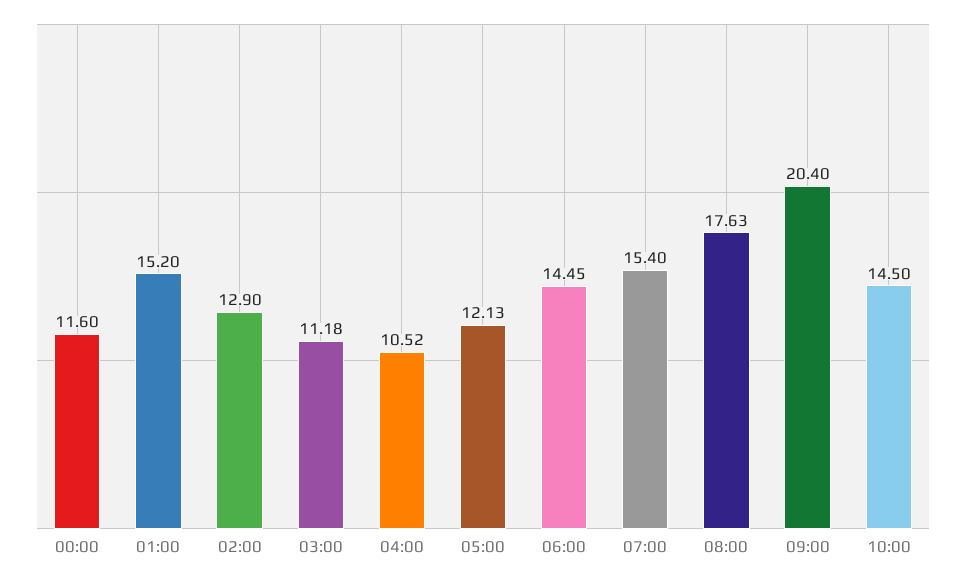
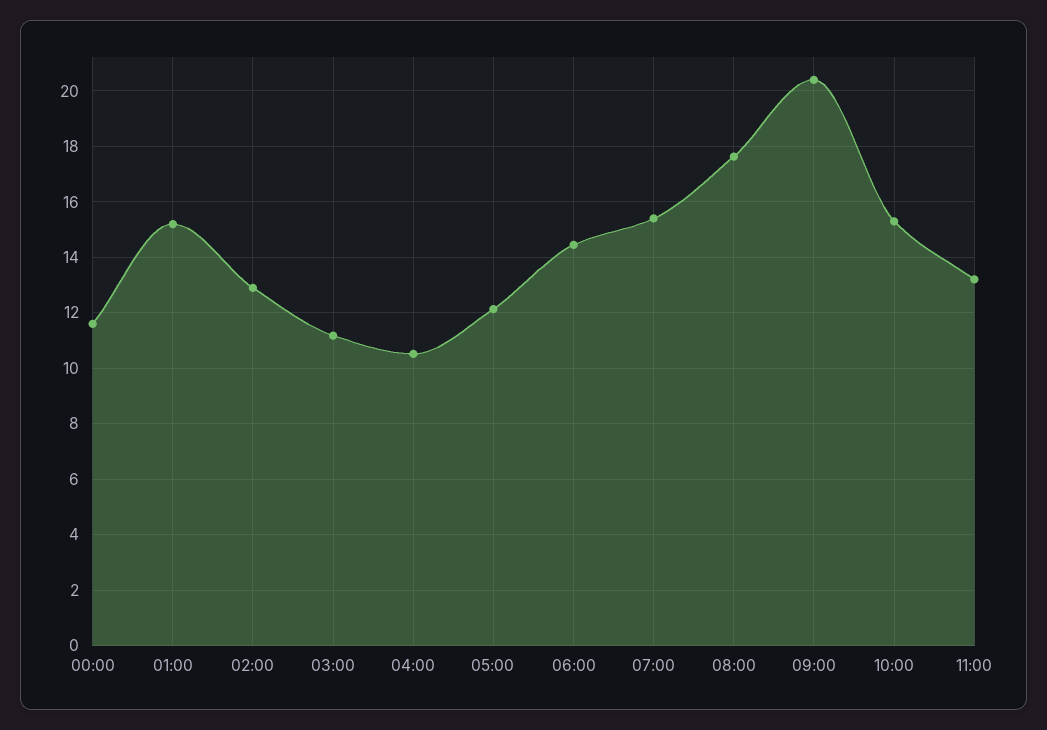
10:00: 14.5 -> 15.25
11:00: none -> 13.25

